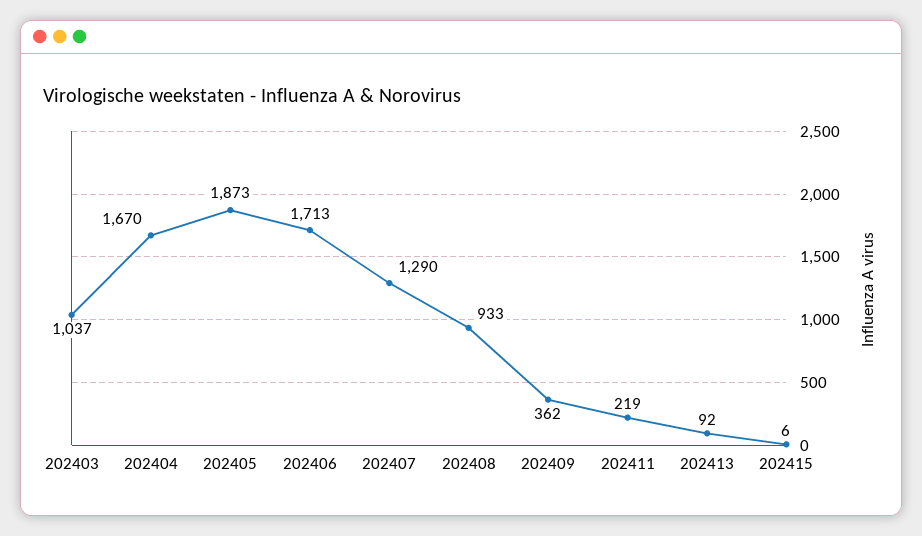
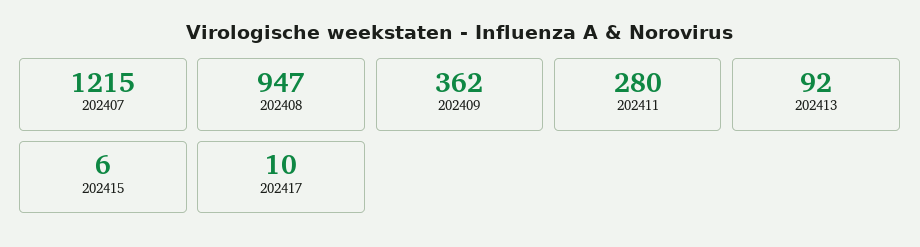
202403: 1037 -> none
202404: 1670 -> none
202405: 1873 -> none
202406: 1713 -> none
202407: 1290 -> 1215
202408: 933 -> 947
202411: 219 -> 280
202417: none -> 10

